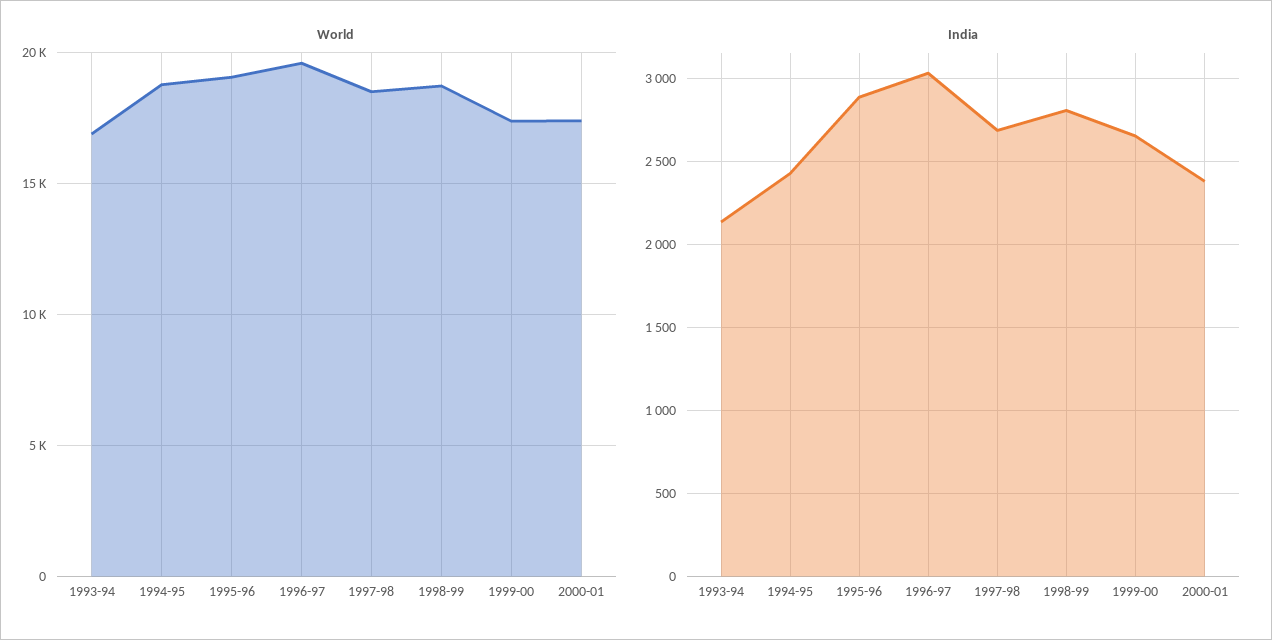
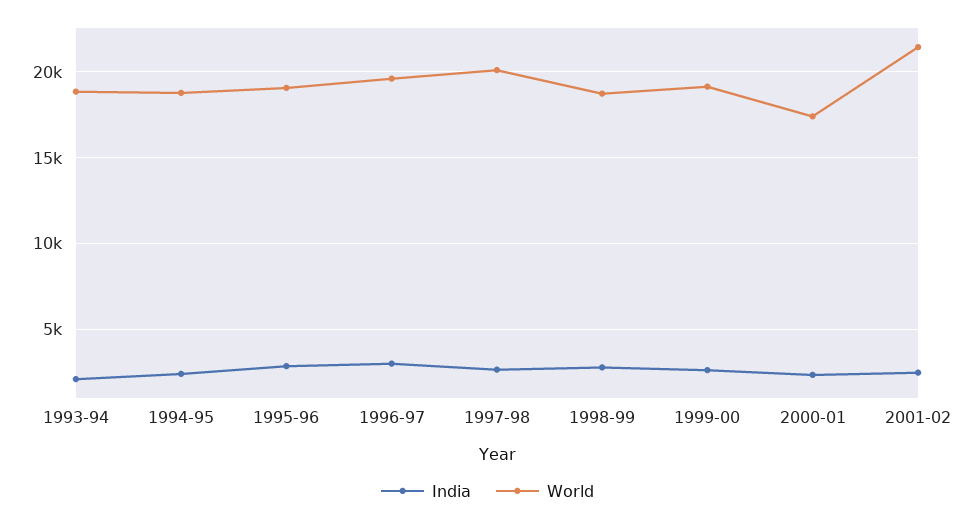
World, 1993-94: 17000 -> 19000
World, 1997-98: 18500 -> 20000
World, 1999-00: 17500 -> 19000
India, 2001-02: none -> 2500
World, 2001-02: none -> 21500

